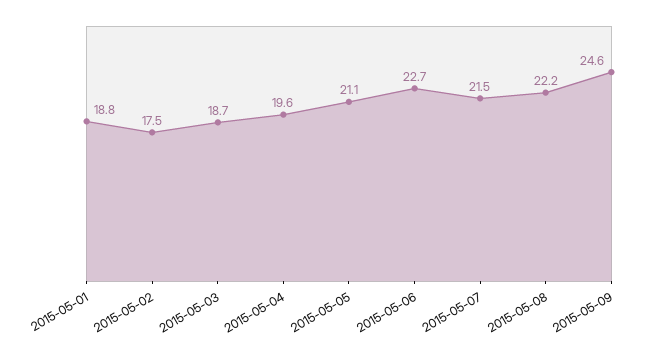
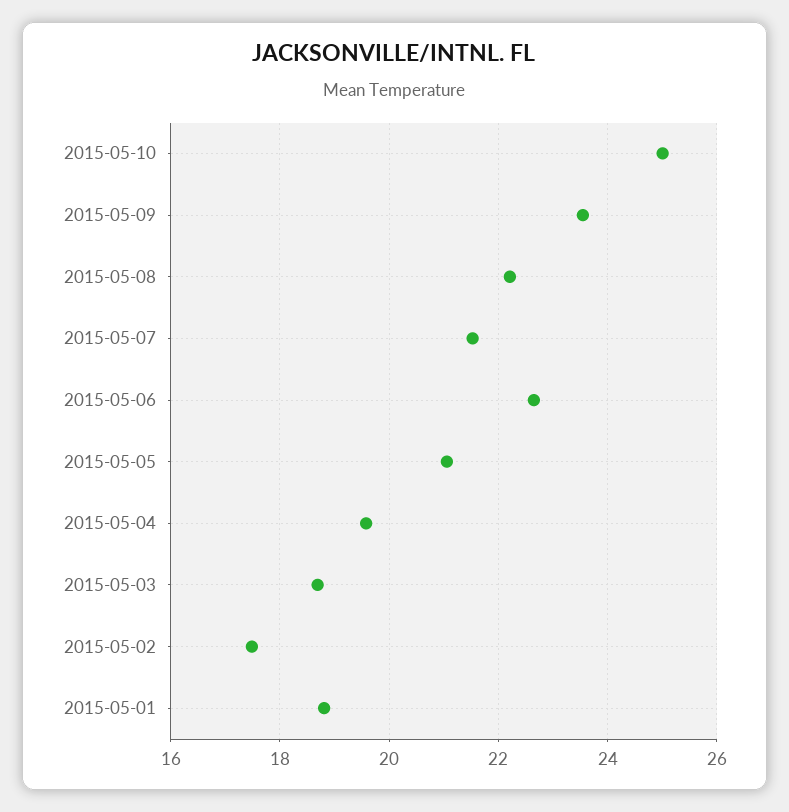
2015-05-09: 24.6 -> 23.6
2015-05-10: none -> 25

